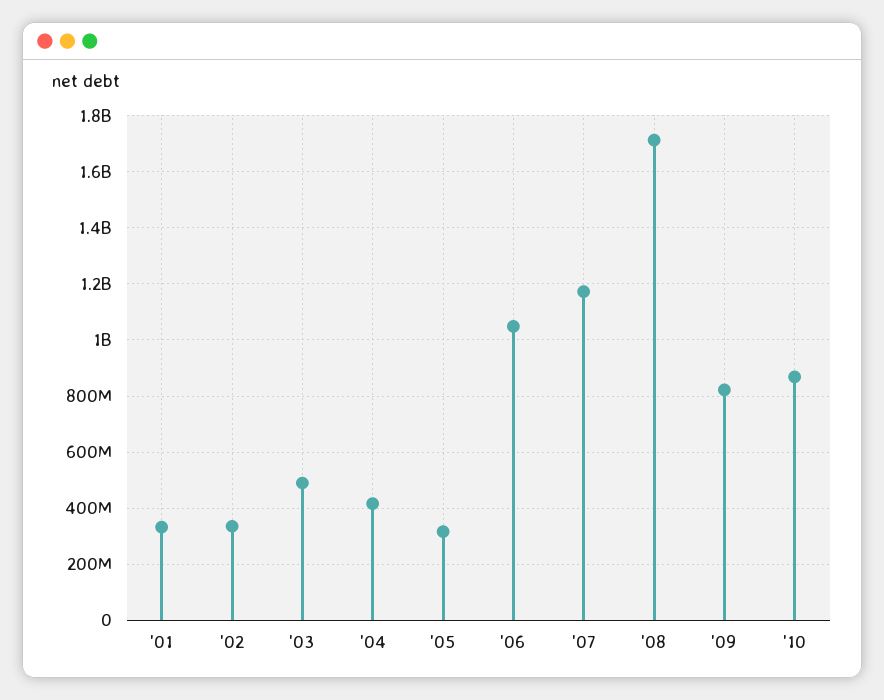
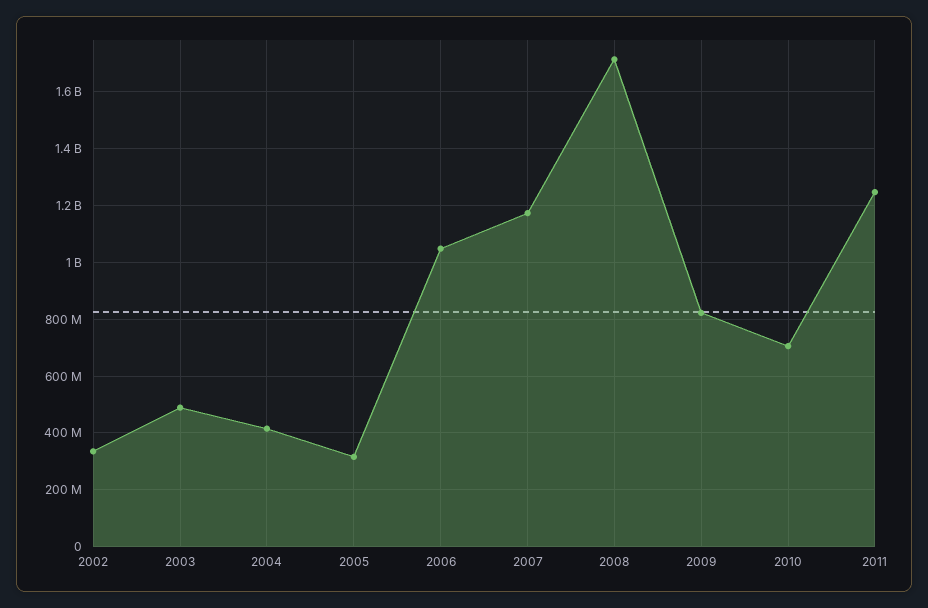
'01: 325000000 -> none
'10: 875000000 -> 700000000
2011: none -> 1250000000

